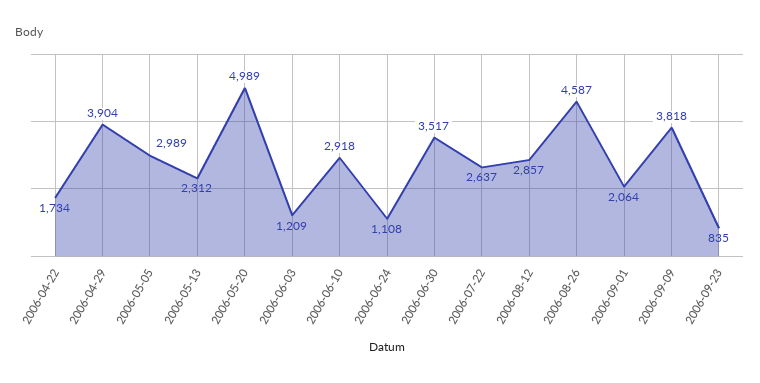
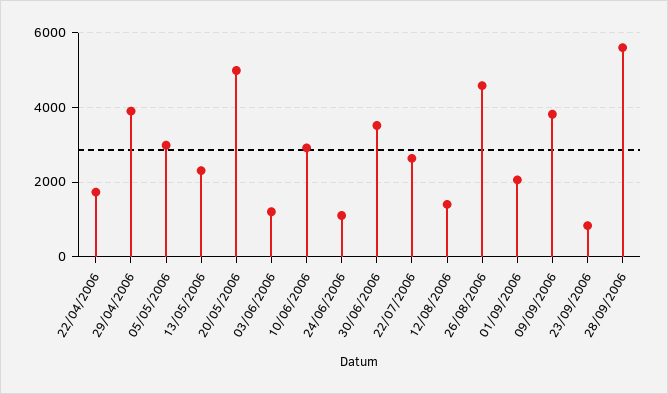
2006-08-12: 2857 -> 1400
28/09/2006: none -> 5600

